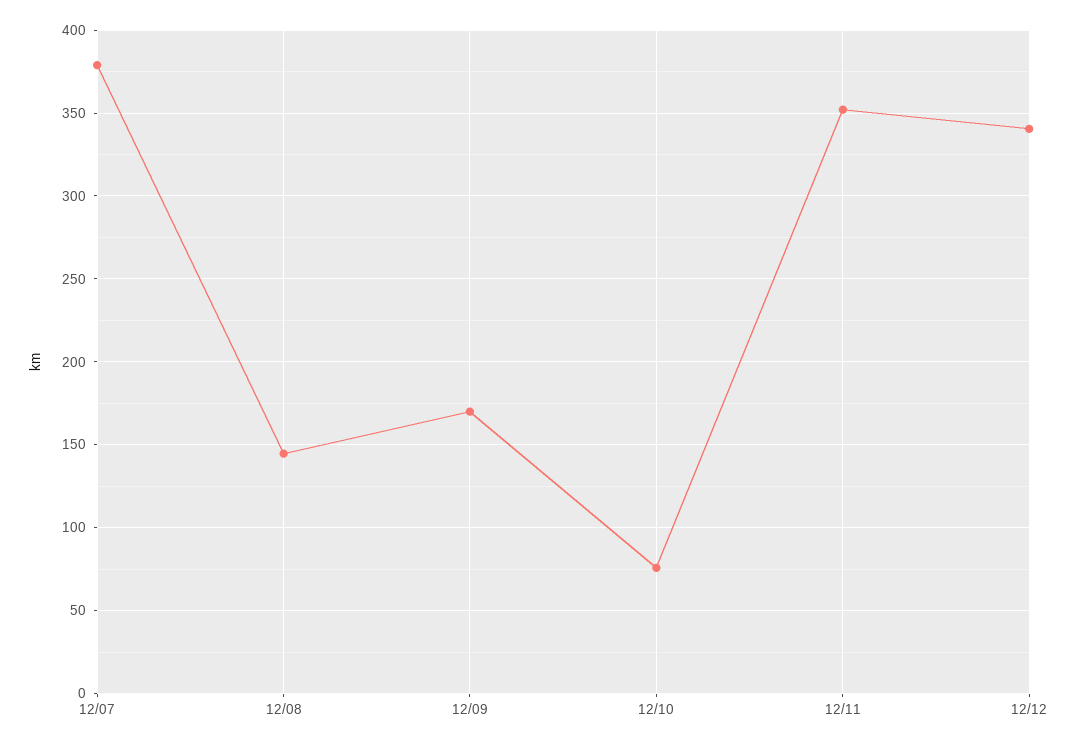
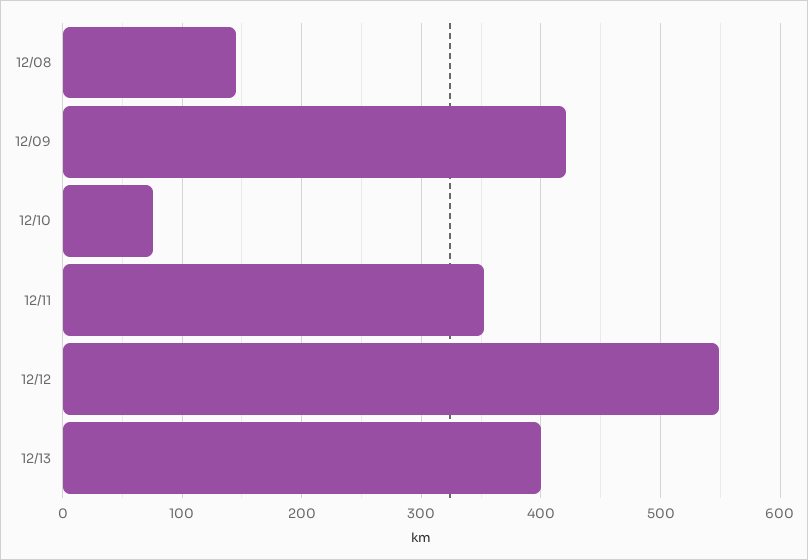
12/07: 380 -> none
12/09: 170 -> 420
12/12: 340 -> 550
12/13: none -> 400

